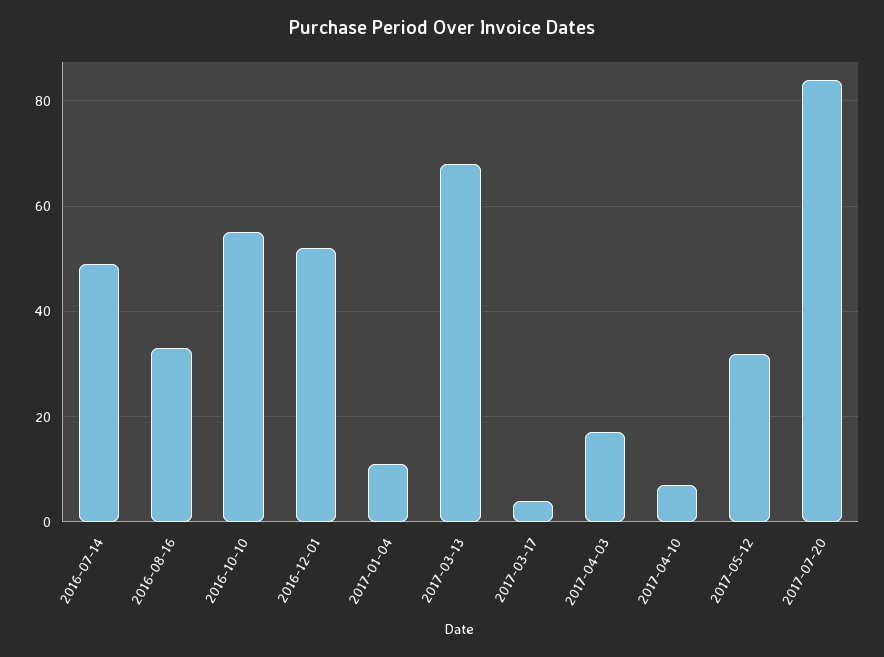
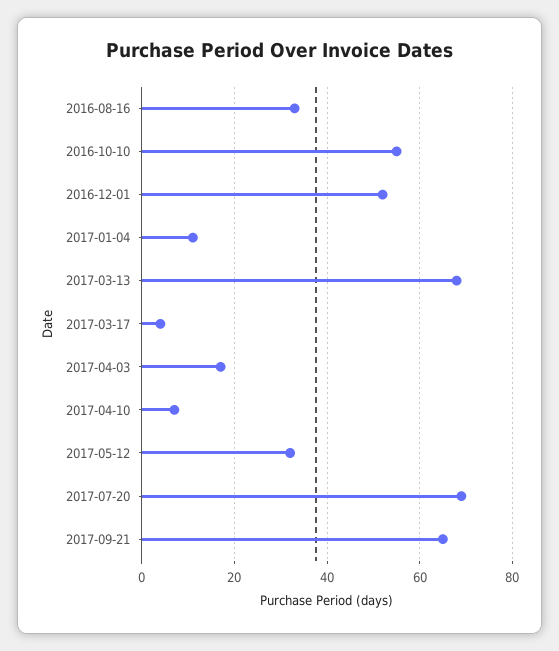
2016-07-14: 50 -> none
2017-07-20: 85 -> 70
2017-09-21: none -> 65

